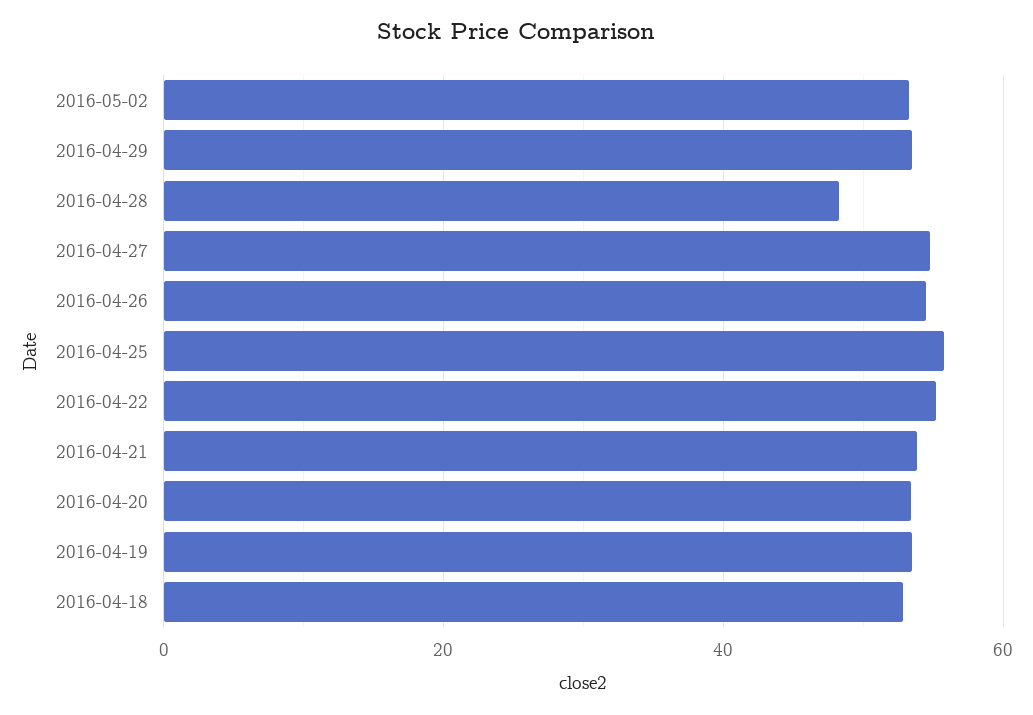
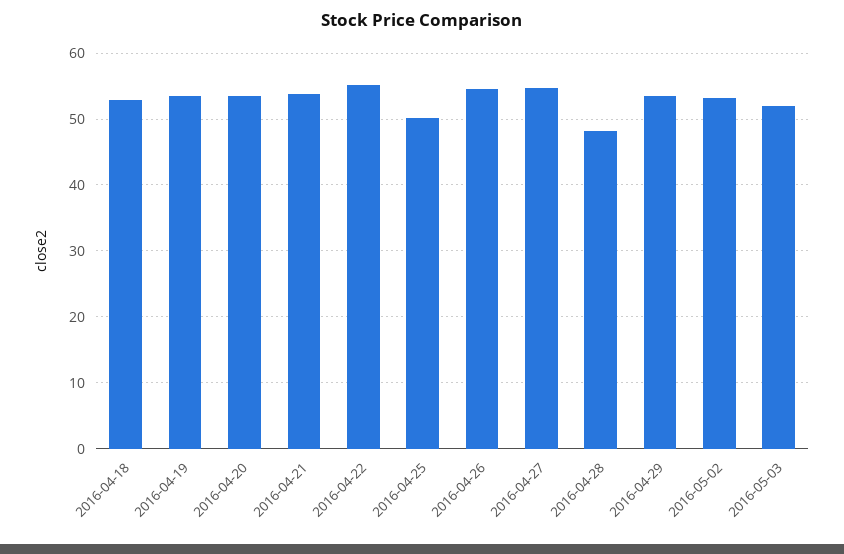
2016-04-25: 56 -> 50
2016-05-03: none -> 52

